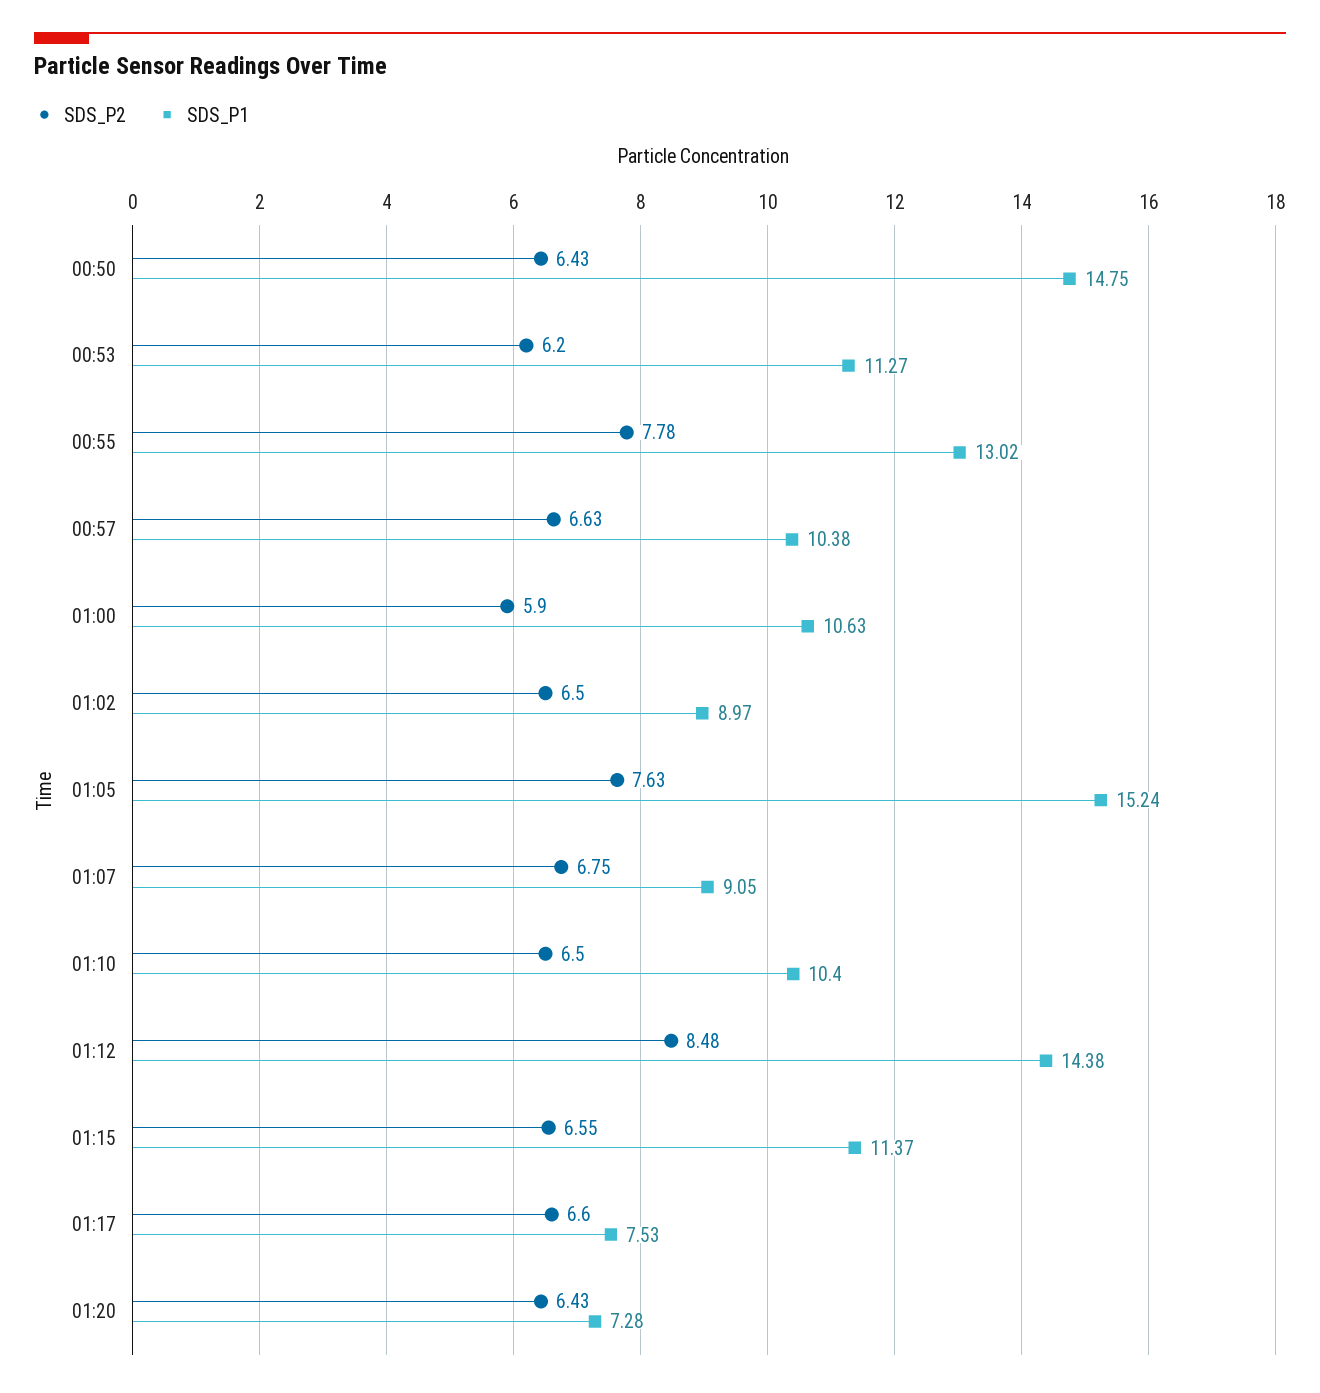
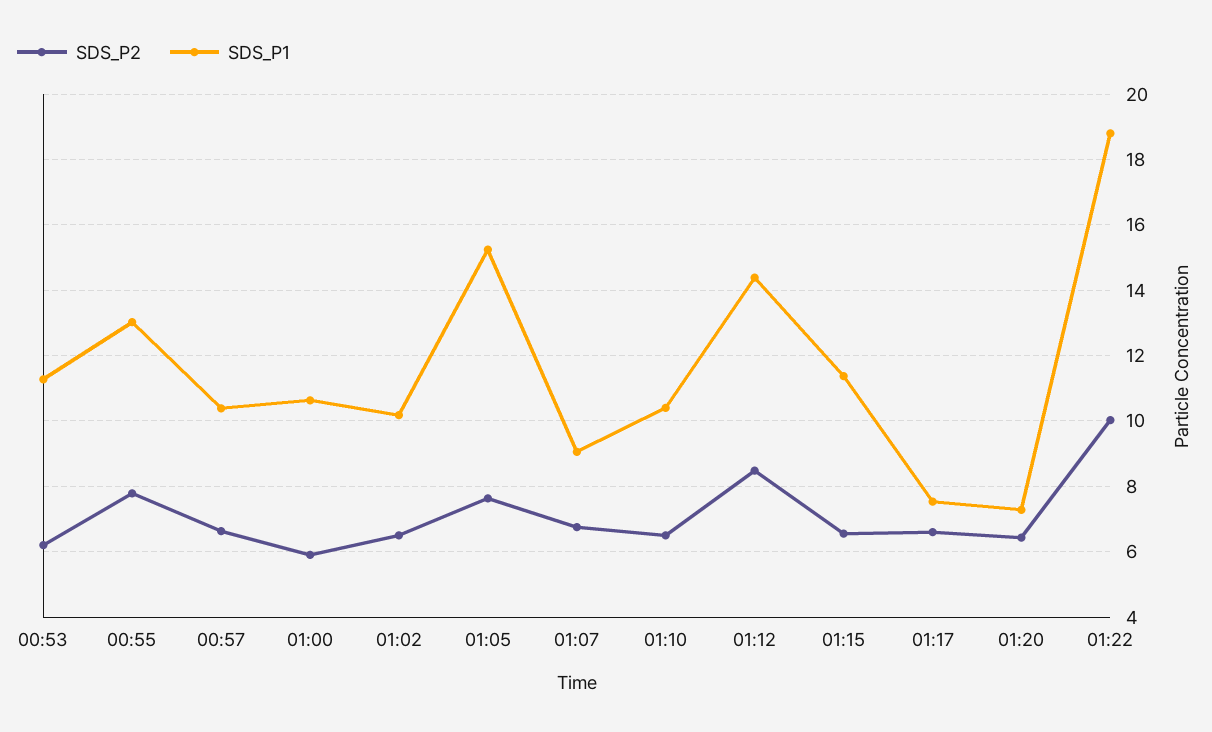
SDS_P2, 00:50: 6.43 -> none
SDS_P1, 00:50: 14.75 -> none
SDS_P1, 01:02: 8.97 -> 10.2
SDS_P2, 01:22: none -> 10
SDS_P1, 01:22: none -> 18.8

